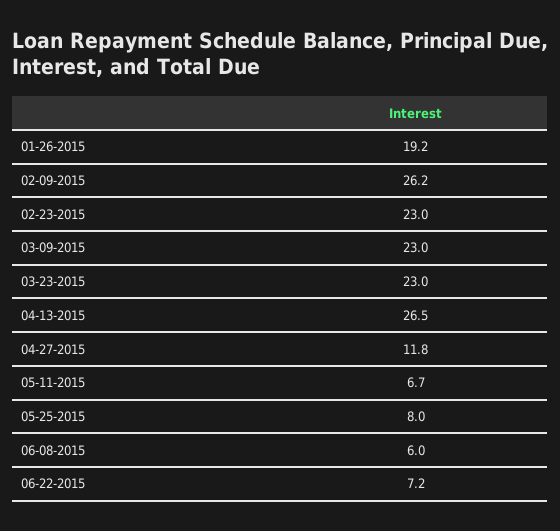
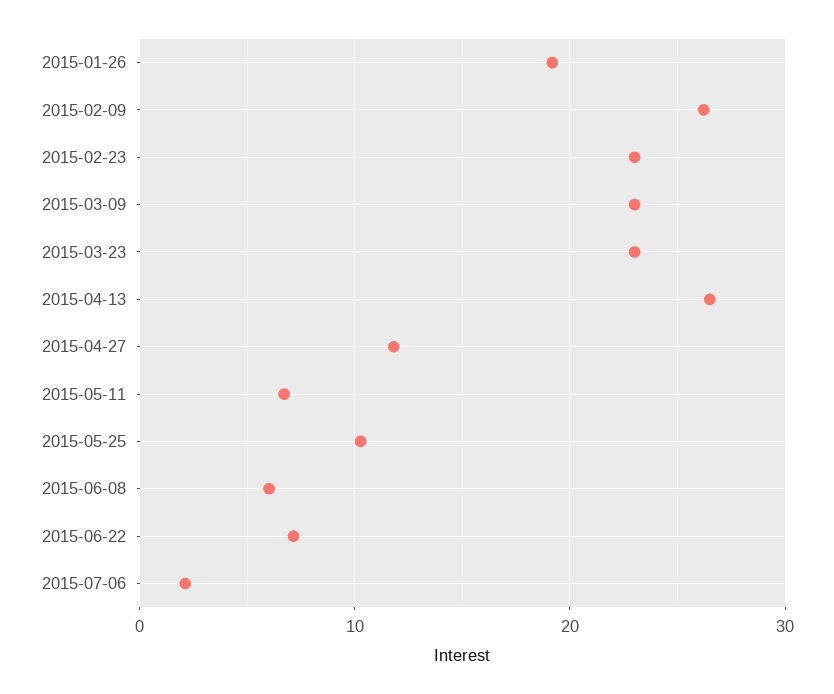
05-25-2015: 8 -> 10
2015-07-06: none -> 2

